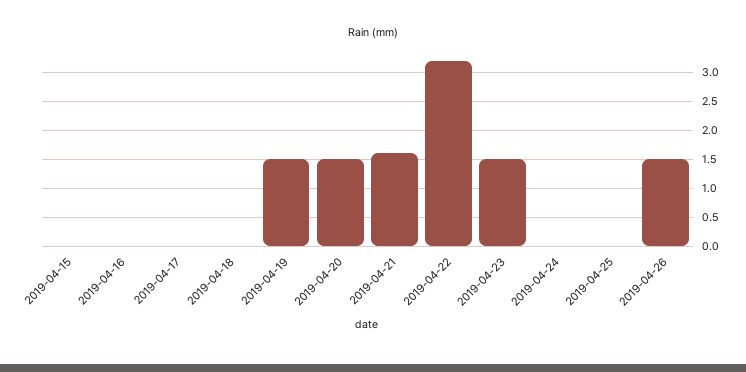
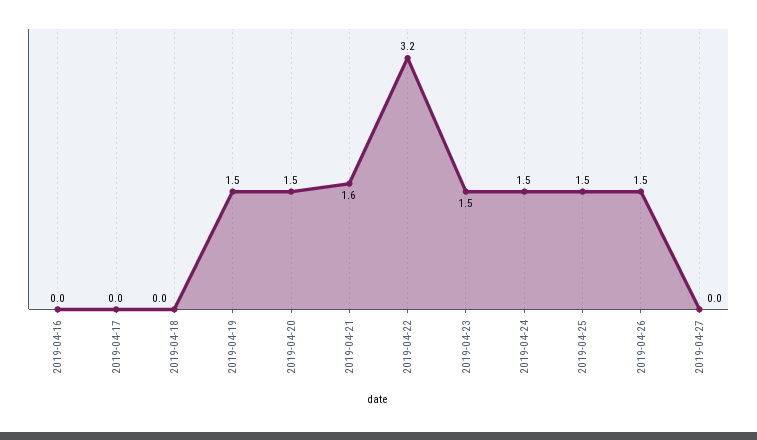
2019-04-15: 0 -> none
2019-04-24: 0 -> 1.5
2019-04-25: 0 -> 1.5
2019-04-27: none -> 0

